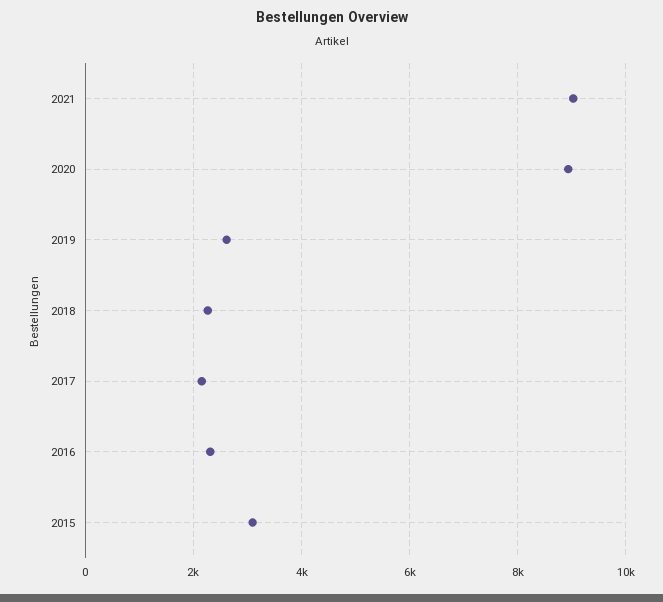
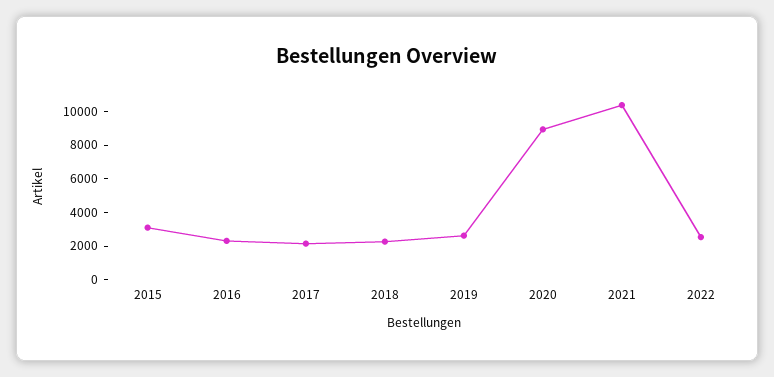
2021: 9000 -> 10500
2022: none -> 2500

